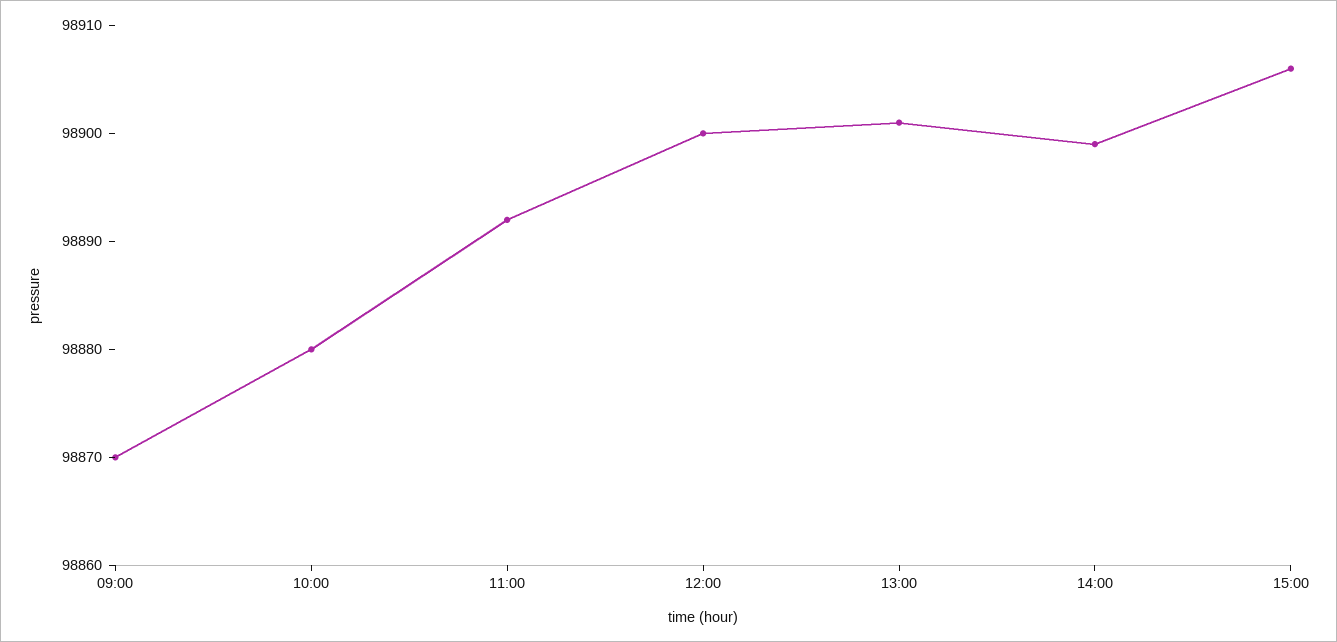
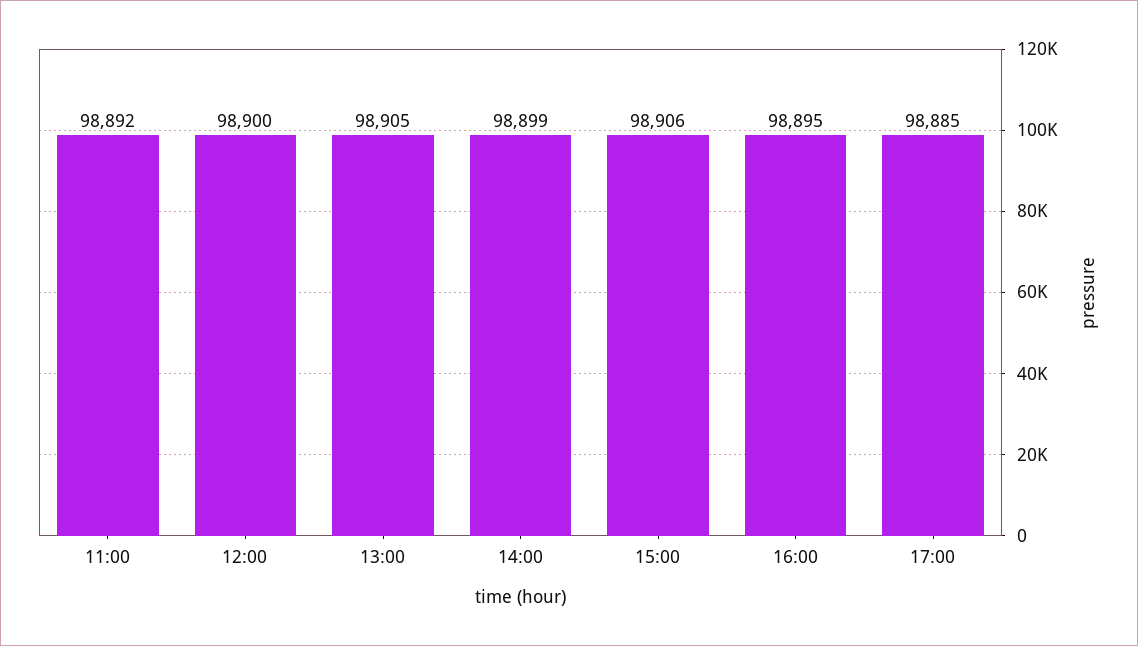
09:00: 98870 -> none
10:00: 98880 -> none
13:00: 98901 -> 98905
16:00: none -> 98895
17:00: none -> 98885

